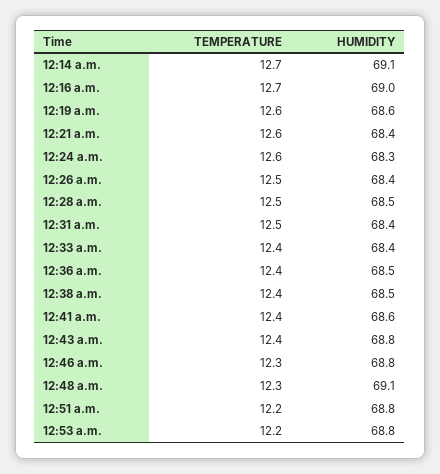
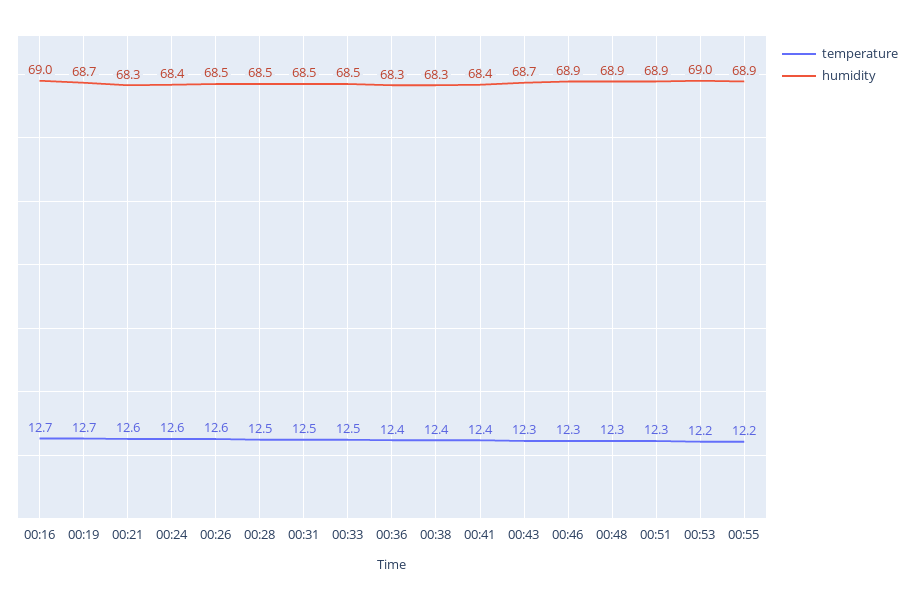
TEMPERATURE, 12:14 a.m.: 12.7 -> none
HUMIDITY, 12:14 a.m.: 69.1 -> none
TEMPERATURE, 12:19 a.m.: 12.6 -> 12.7
HUMIDITY, 12:19 a.m.: 68.6 -> 68.7
HUMIDITY, 12:21 a.m.: 68.4 -> 68.3
HUMIDITY, 12:24 a.m.: 68.3 -> 68.4
TEMPERATURE, 12:26 a.m.: 12.5 -> 12.6
HUMIDITY, 12:26 a.m.: 68.4 -> 68.5
HUMIDITY, 12:31 a.m.: 68.4 -> 68.5
TEMPERATURE, 12:33 a.m.: 12.4 -> 12.5
HUMIDITY, 12:33 a.m.: 68.4 -> 68.5
HUMIDITY, 12:36 a.m.: 68.5 -> 68.3
HUMIDITY, 12:38 a.m.: 68.5 -> 68.3
HUMIDITY, 12:41 a.m.: 68.6 -> 68.4
TEMPERATURE, 12:43 a.m.: 12.4 -> 12.3
HUMIDITY, 12:43 a.m.: 68.8 -> 68.7
HUMIDITY, 12:46 a.m.: 68.8 -> 68.9
HUMIDITY, 12:48 a.m.: 69.1 -> 68.9
TEMPERATURE, 12:51 a.m.: 12.2 -> 12.3
HUMIDITY, 12:51 a.m.: 68.8 -> 68.9
HUMIDITY, 12:53 a.m.: 68.8 -> 69
TEMPERATURE, 00:55: none -> 12.2
HUMIDITY, 00:55: none -> 68.9

